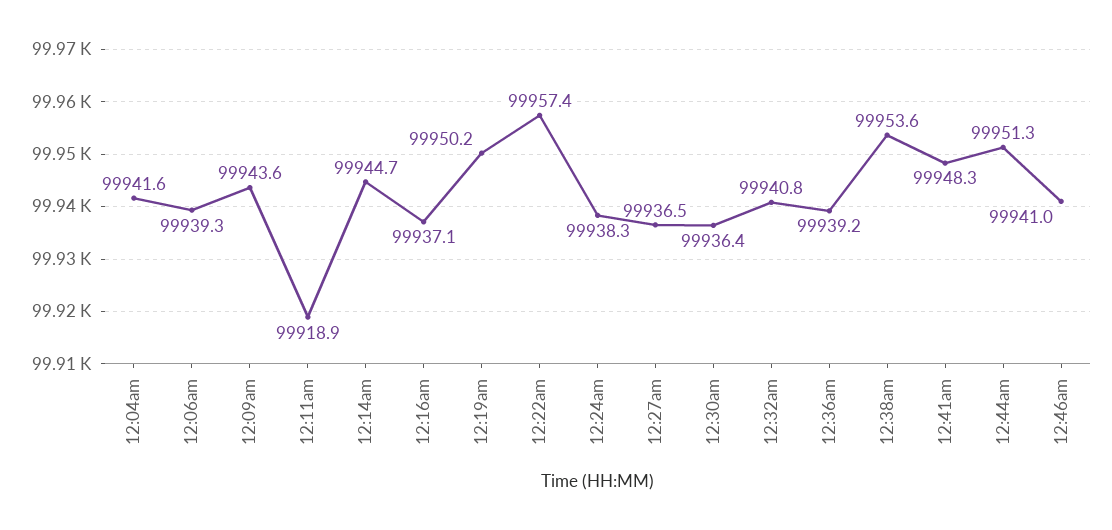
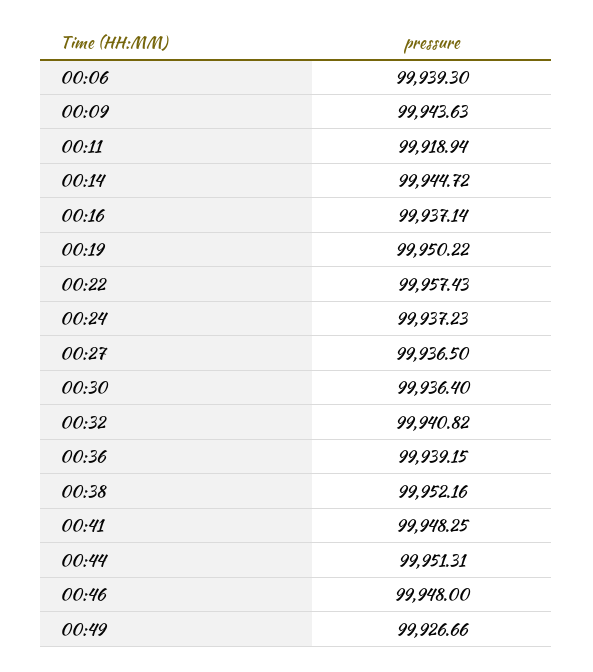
12:04am: 99941.6 -> none
12:24am: 99938.3 -> 99937.23
12:38am: 99953.6 -> 99952.16
12:46am: 99941 -> 99948
00:49: none -> 99926.66

